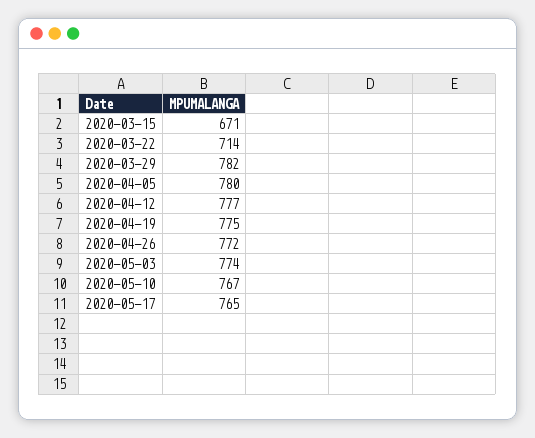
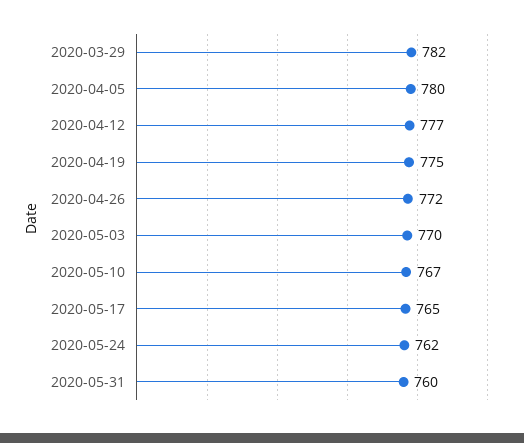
2020-03-15: 671 -> none
2020-03-22: 714 -> none
2020-05-03: 774 -> 770
2020-05-24: none -> 762
2020-05-31: none -> 760

